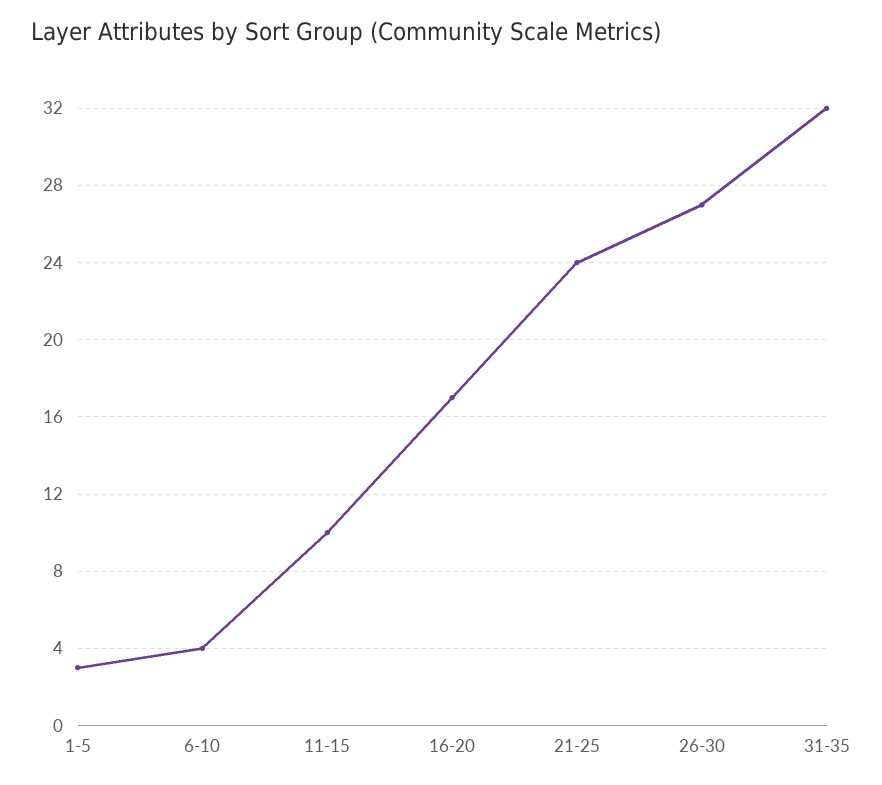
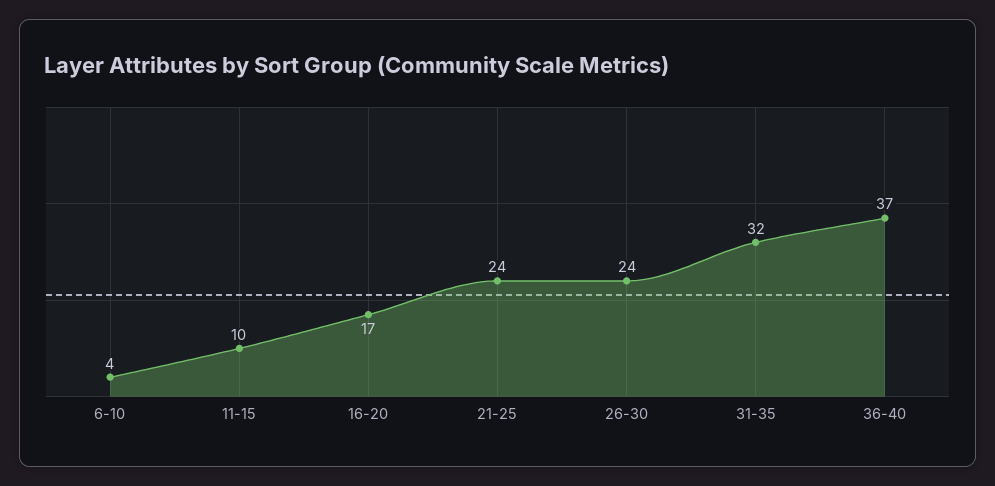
1-5: 3 -> none
26-30: 27 -> 24
36-40: none -> 37

